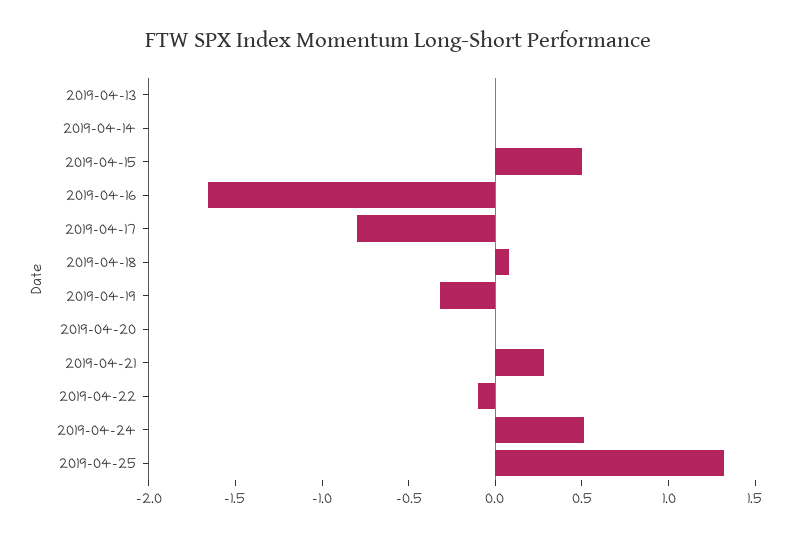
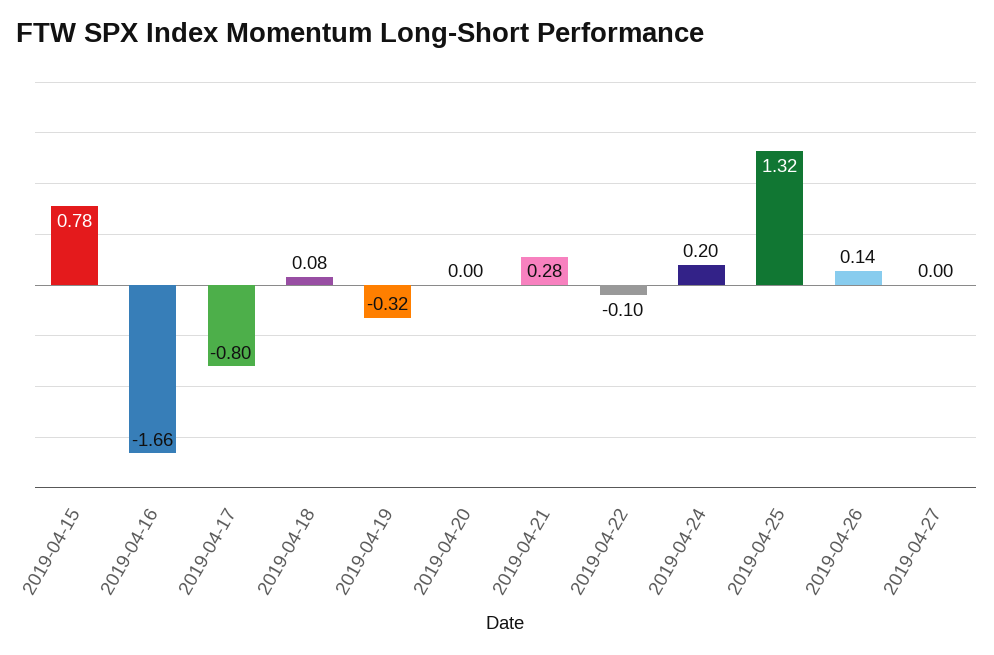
2019-04-13: 0 -> none
2019-04-14: 0 -> none
2019-04-15: 0.5 -> 0.78
2019-04-24: 0.5 -> 0.2
2019-04-26: none -> 0.14
2019-04-27: none -> 0

